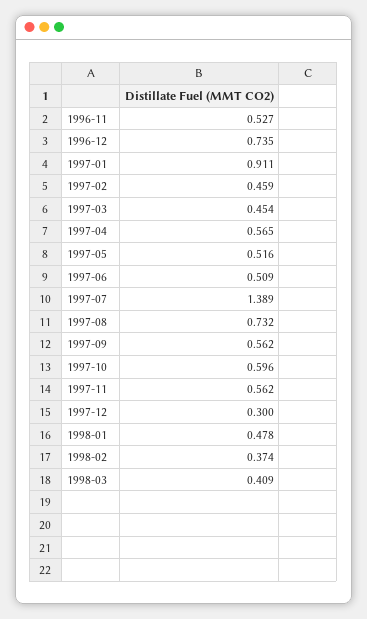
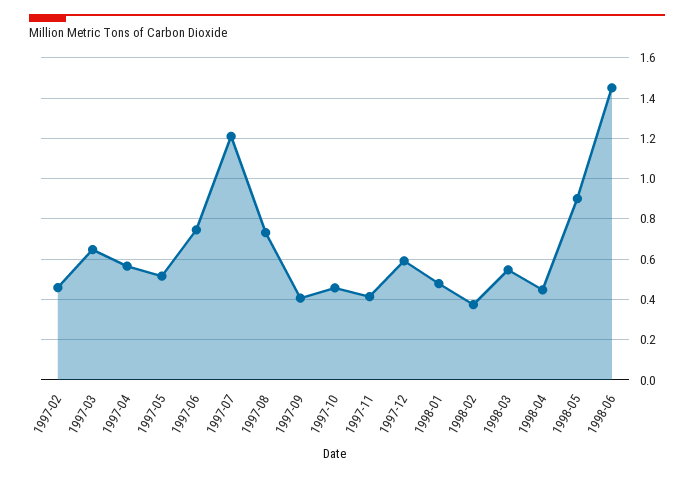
1996-11: 0.527 -> none
1996-12: 0.735 -> none
1997-01: 0.911 -> none
1997-03: 0.454 -> 0.65
1997-06: 0.509 -> 0.75
1997-07: 1.389 -> 1.2
1997-09: 0.562 -> 0.4
1997-10: 0.596 -> 0.45
1997-11: 0.562 -> 0.4
1997-12: 0.3 -> 0.6
1998-03: 0.409 -> 0.55
1998-04: none -> 0.45
1998-05: none -> 0.9
1998-06: none -> 1.45

